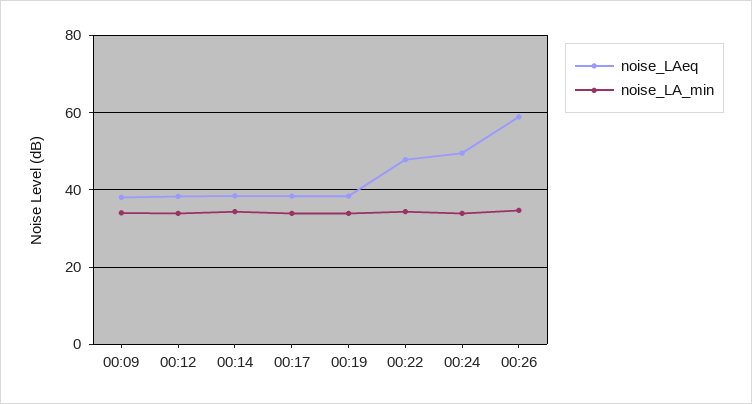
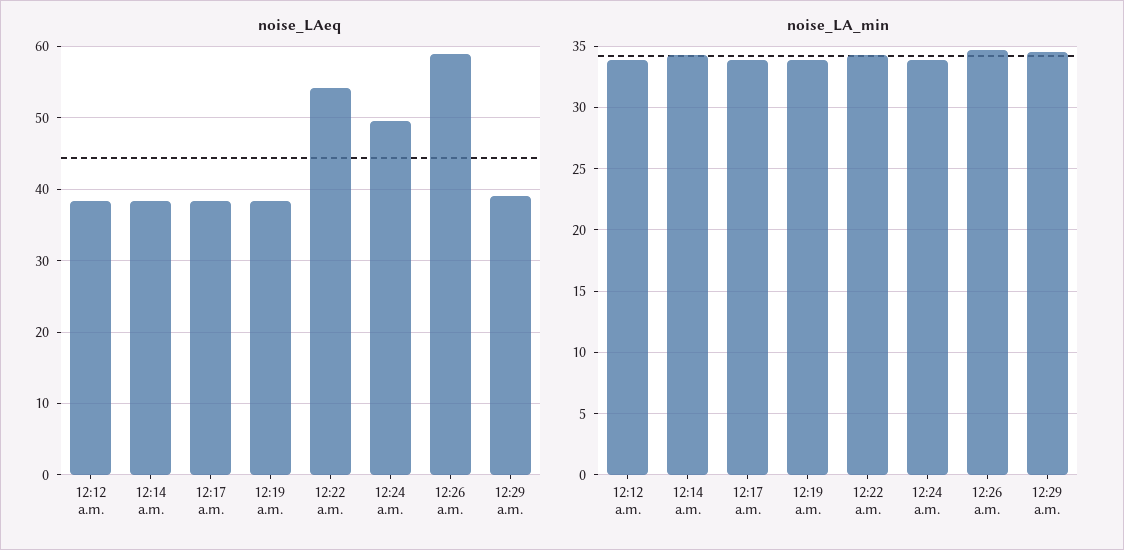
noise_LAeq, 00:09: 38 -> none
noise_LA_min, 00:09: 34 -> none
noise_LAeq, 00:22: 48 -> 54
noise_LAeq, 12:29 a.m.: none -> 39
noise_LA_min, 12:29 a.m.: none -> 34.5

